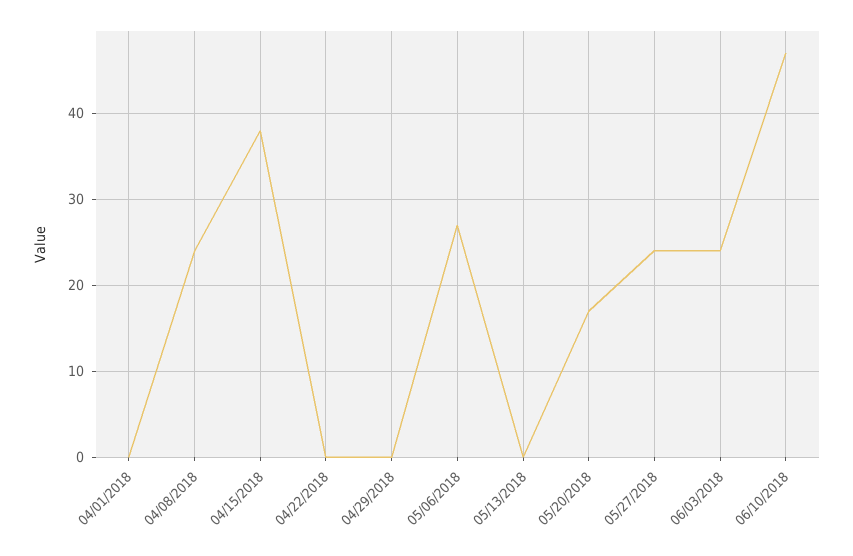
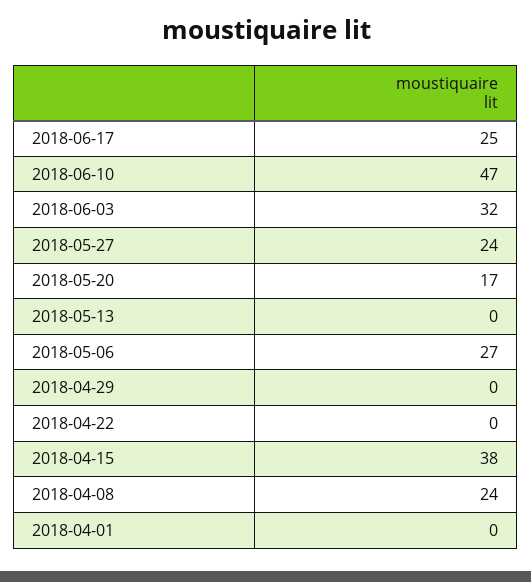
06/03/2018: 24 -> 32
2018-06-17: none -> 25

